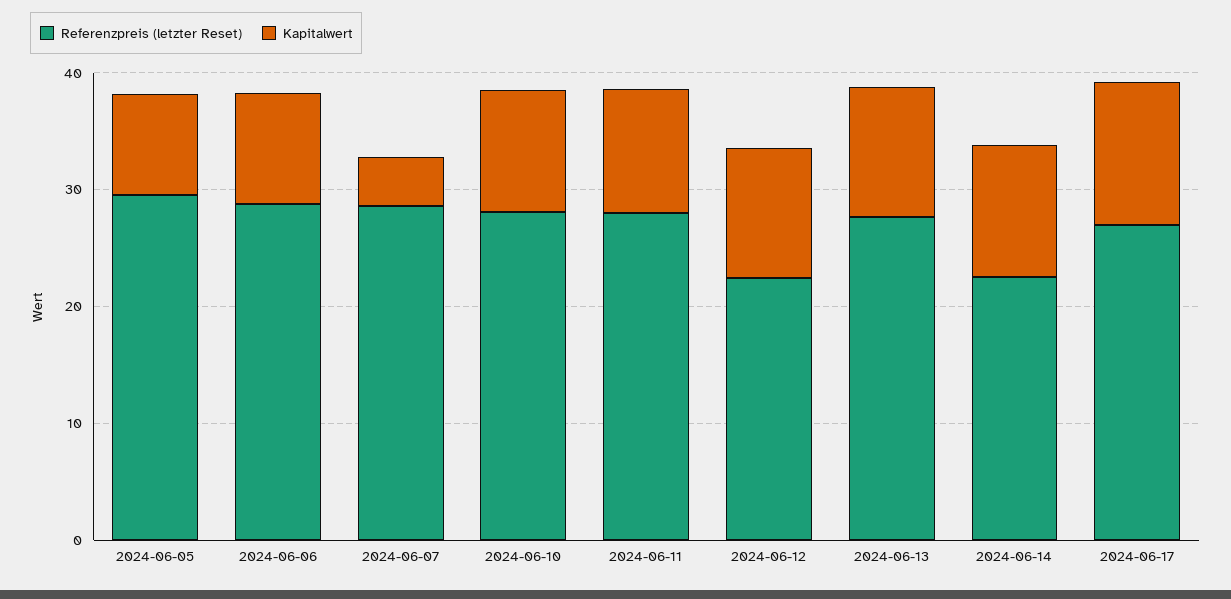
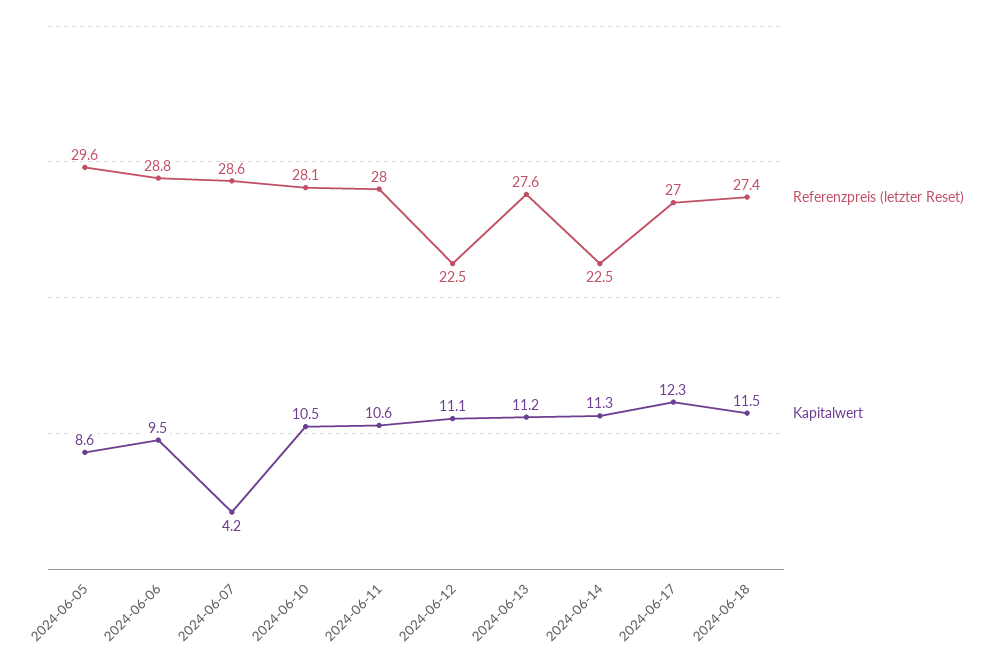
Referenzpreis (letzter Reset), 2024-06-18: none -> 27.4
Kapitalwert, 2024-06-18: none -> 11.5

